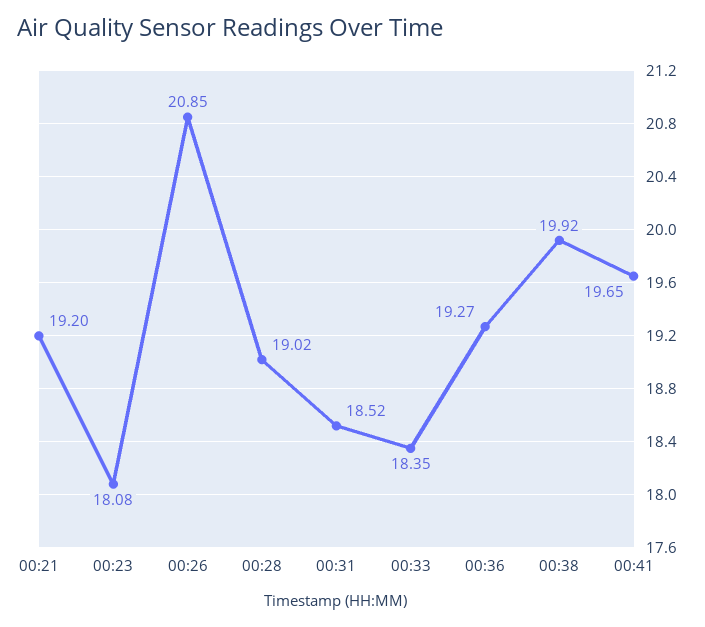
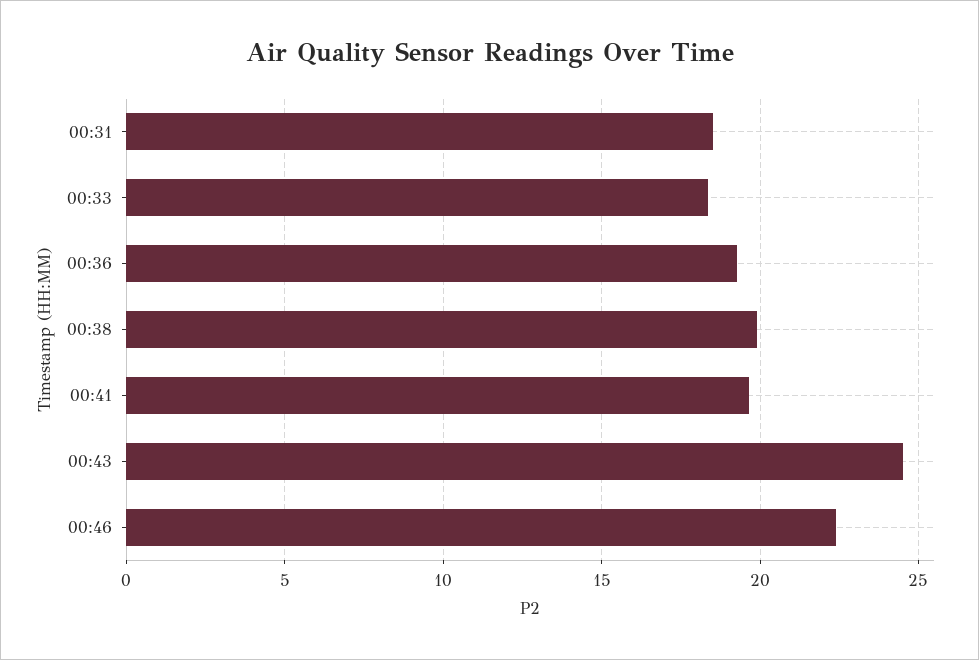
00:21: 19.2 -> none
00:23: 18.08 -> none
00:26: 20.85 -> none
00:28: 19.02 -> none
00:43: none -> 24.5
00:46: none -> 22.5

